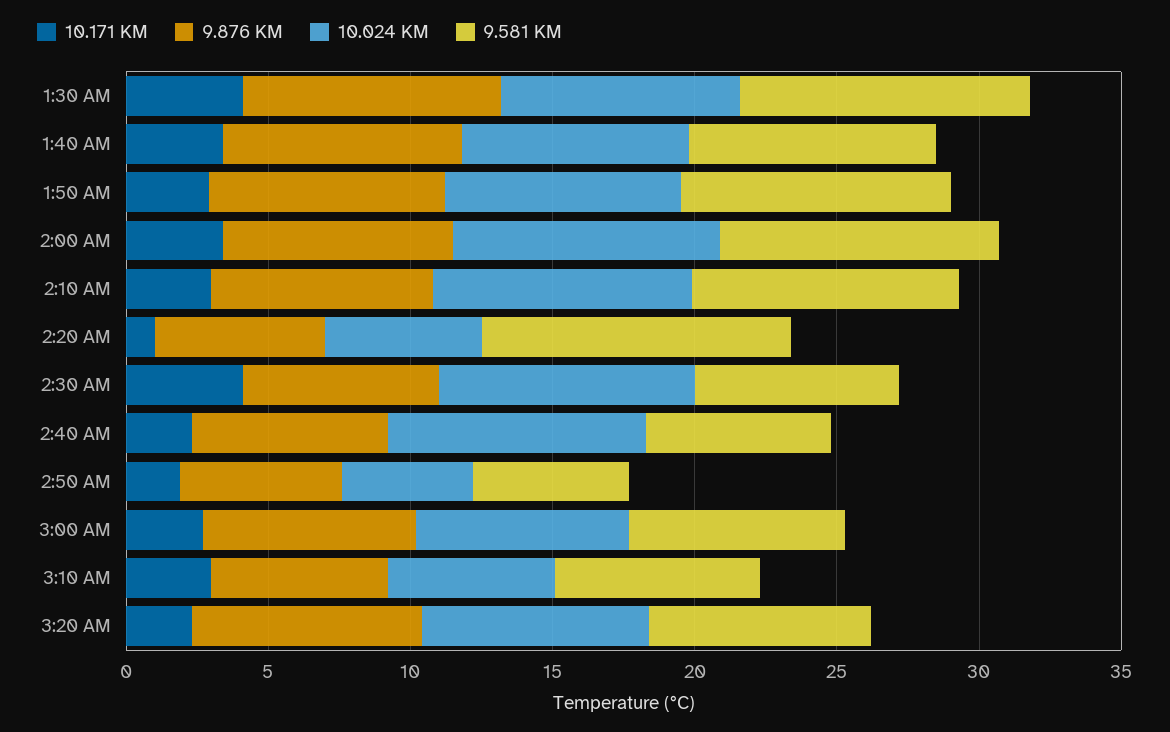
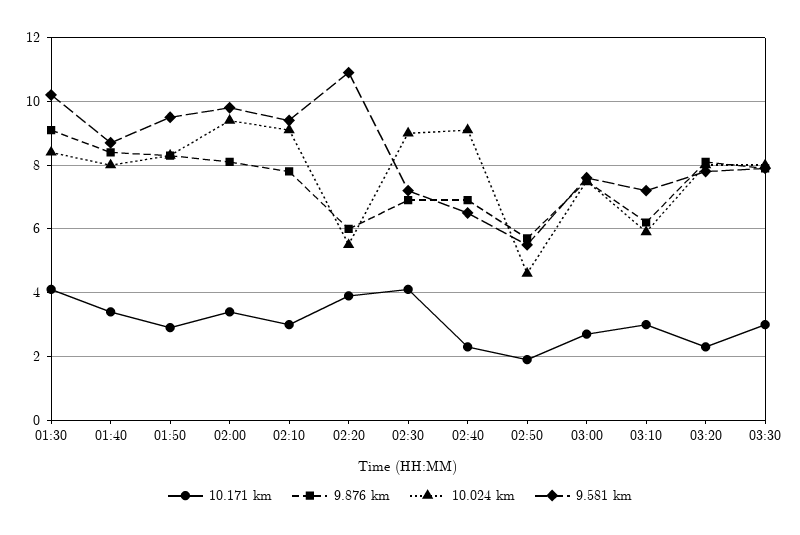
10.171 KM, 2:20 AM: 1 -> 4
10.171 KM, 03:30: none -> 3
9.876 KM, 03:30: none -> 8
10.024 KM, 03:30: none -> 8
9.581 KM, 03:30: none -> 8

